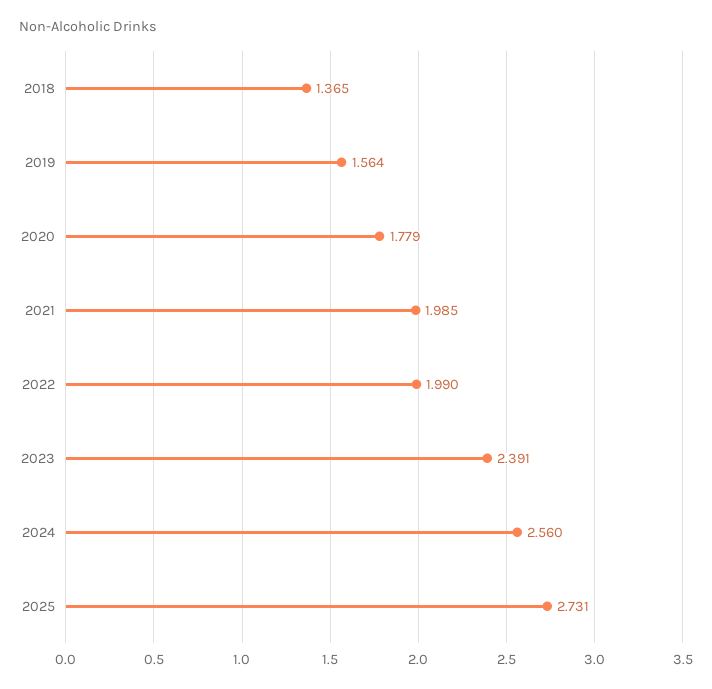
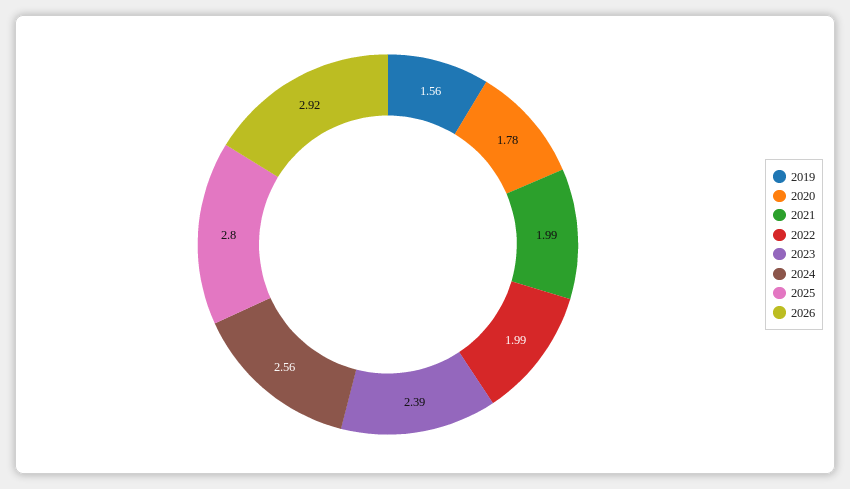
2018: 1.365 -> none
2025: 2.731 -> 2.8
2026: none -> 2.92

